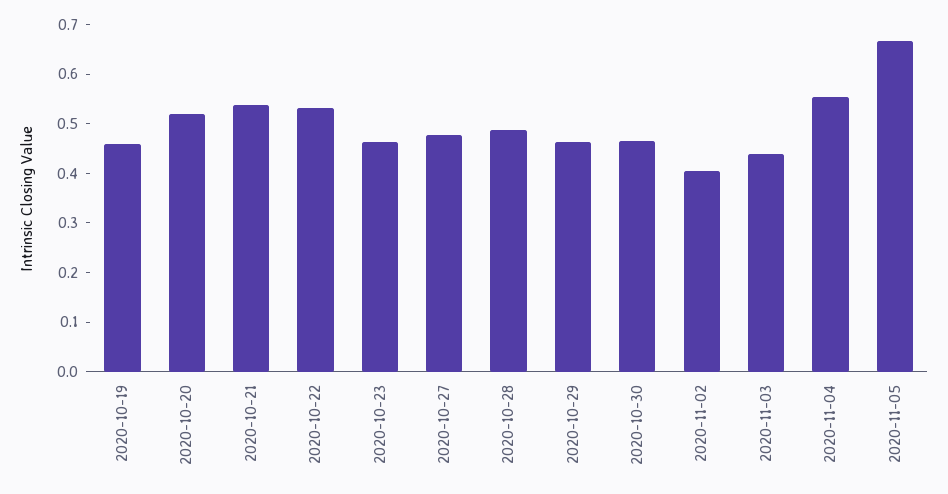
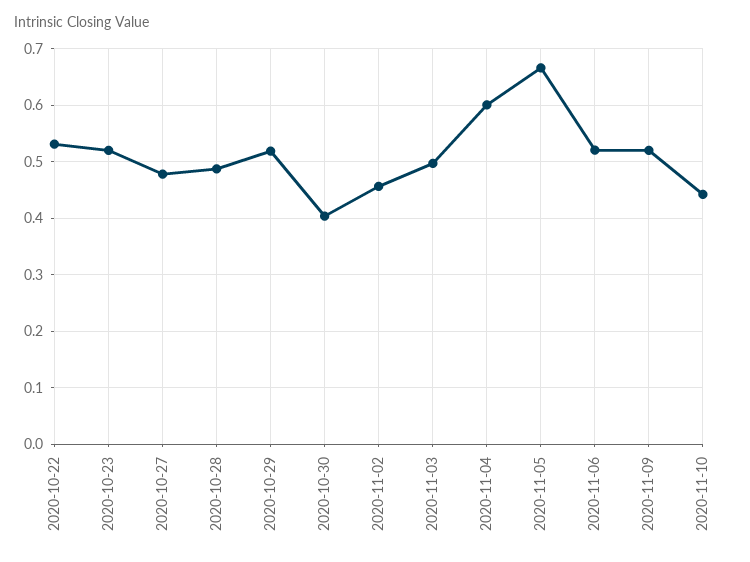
2020-10-19: 0.46 -> none
2020-10-20: 0.52 -> none
2020-10-21: 0.54 -> none
2020-10-23: 0.46 -> 0.52
2020-10-29: 0.46 -> 0.52
2020-10-30: 0.46 -> 0.4
2020-11-02: 0.4 -> 0.46
2020-11-03: 0.44 -> 0.5
2020-11-04: 0.56 -> 0.6
2020-11-06: none -> 0.52
2020-11-09: none -> 0.52
2020-11-10: none -> 0.44

